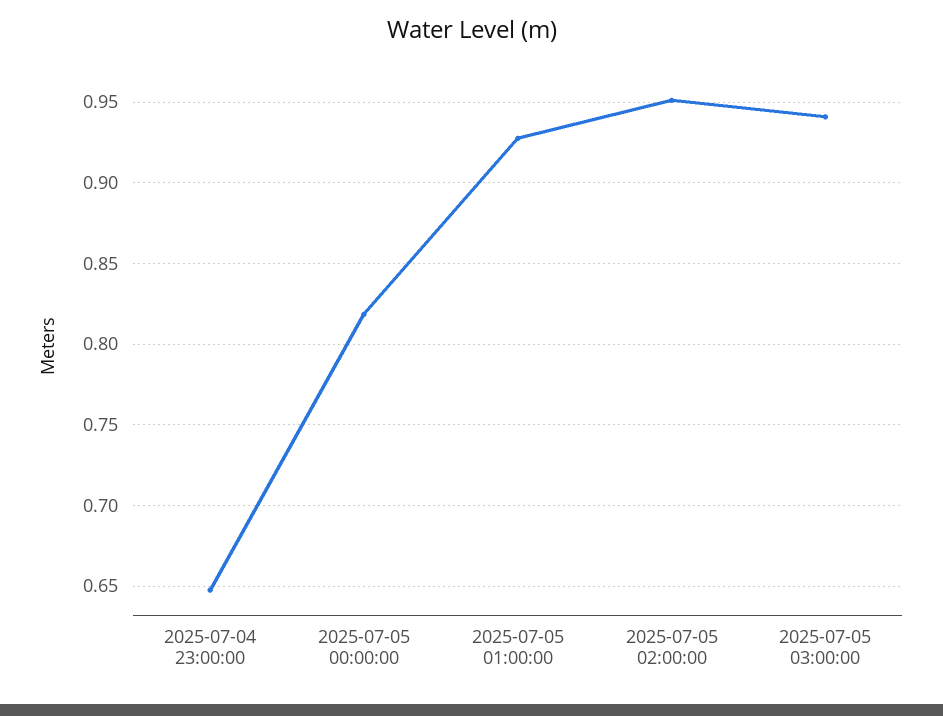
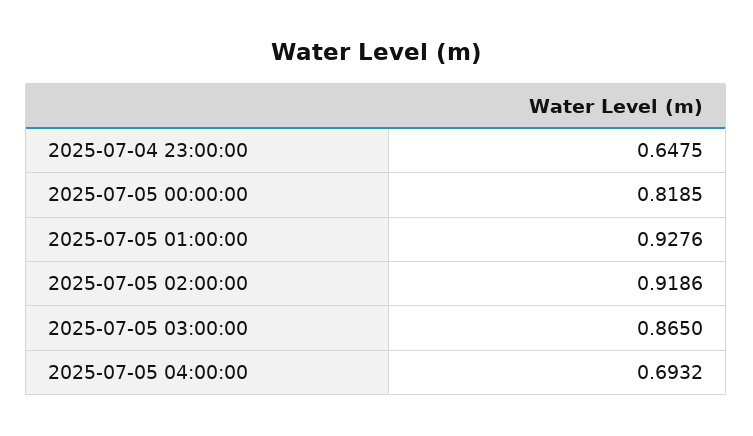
2025-07-05 02:00:00: 0.95 -> 0.9186
2025-07-05 03:00:00: 0.94 -> 0.865
2025-07-05 04:00:00: none -> 0.6932

